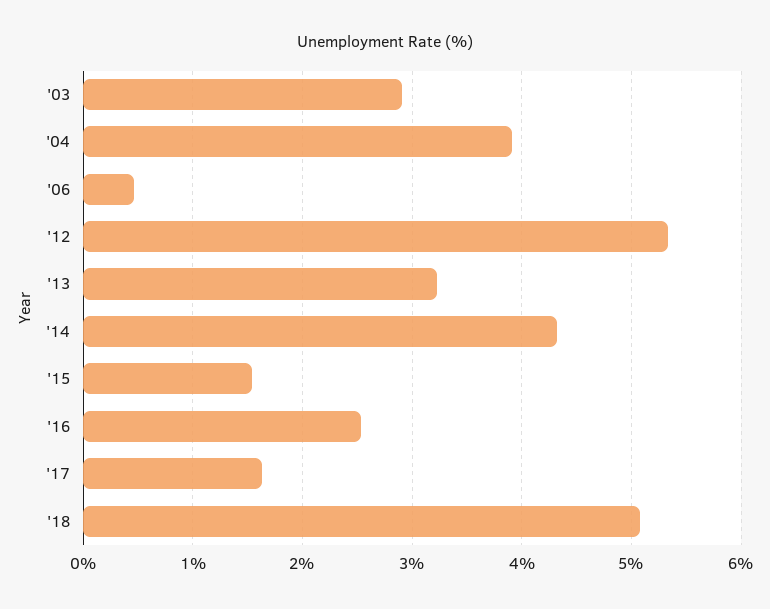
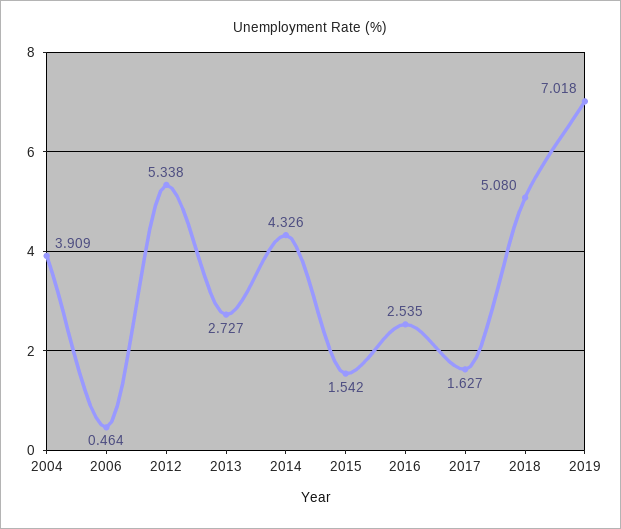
'03: 2.9 -> none
'13: 3.2 -> 2.727
2019: none -> 7.018

